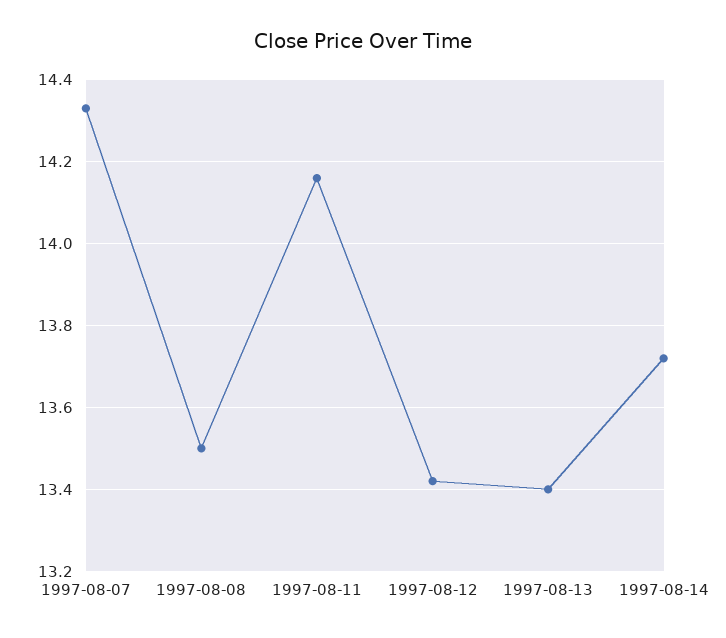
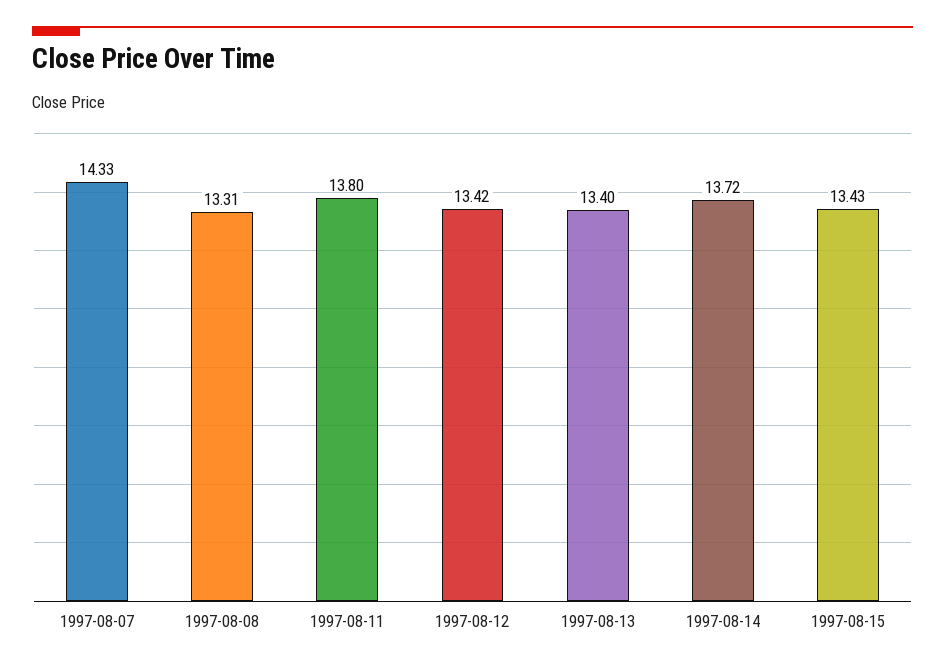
1997-08-08: 13.5 -> 13.31
1997-08-11: 14.15 -> 13.8
1997-08-15: none -> 13.43

